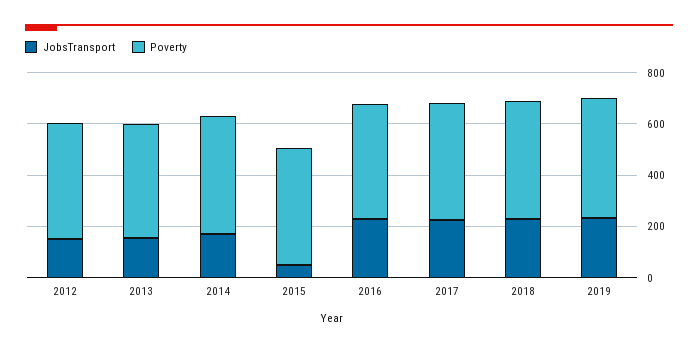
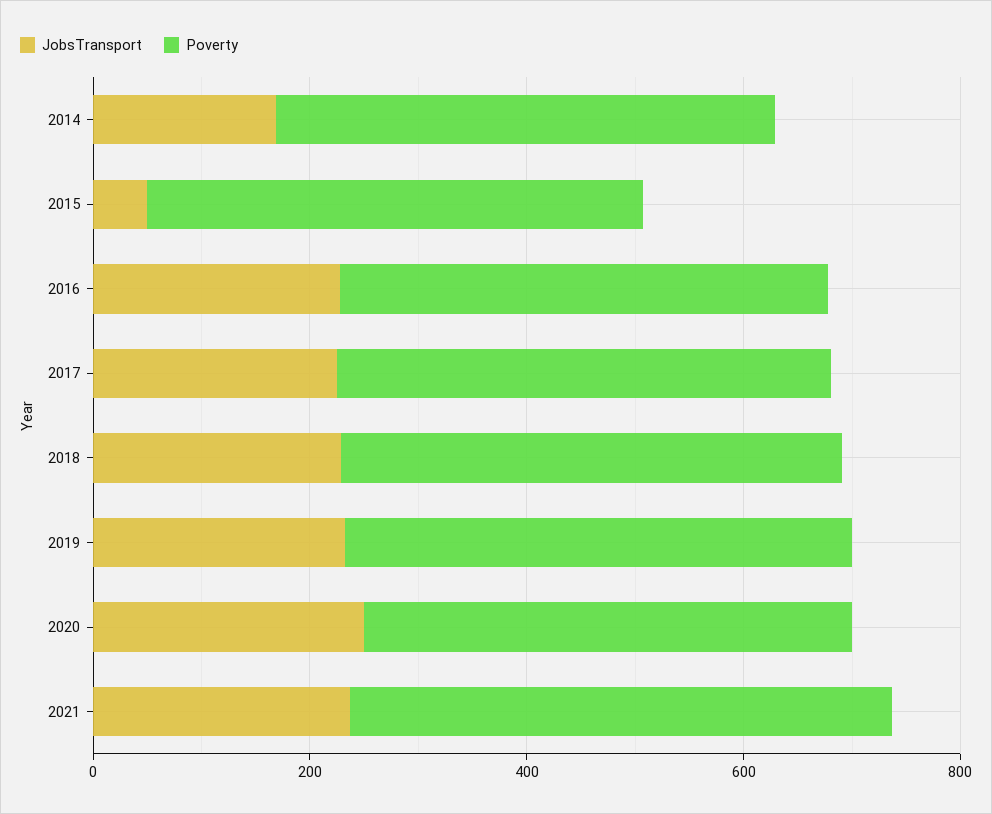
JobsTransport, 2012: 150 -> none
Poverty, 2012: 450 -> none
JobsTransport, 2013: 150 -> none
Poverty, 2013: 450 -> none
JobsTransport, 2020: none -> 250
Poverty, 2020: none -> 450
JobsTransport, 2021: none -> 250
Poverty, 2021: none -> 500

